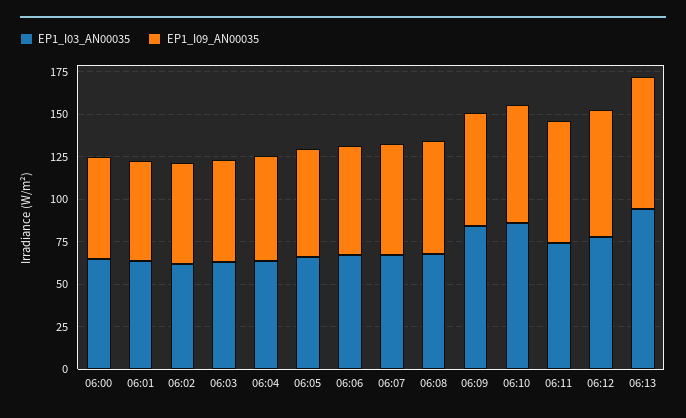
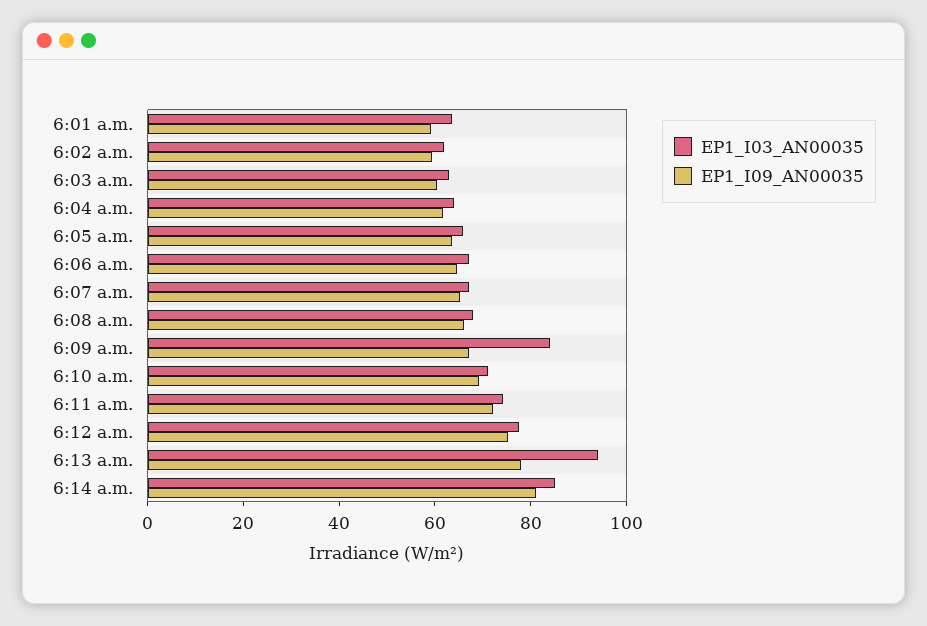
EP1_I03_AN00035, 06:00: 65 -> none
EP1_I09_AN00035, 06:00: 60 -> none
EP1_I03_AN00035, 06:10: 85 -> 70
EP1_I03_AN00035, 6:14 a.m.: none -> 85
EP1_I09_AN00035, 6:14 a.m.: none -> 80

